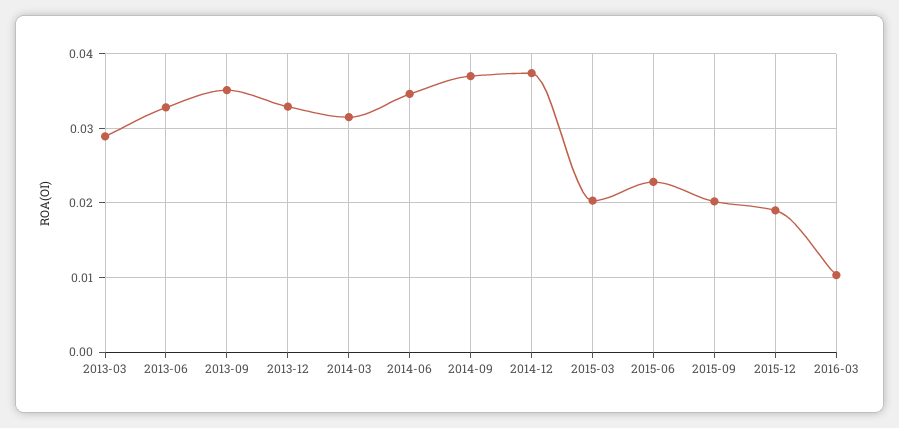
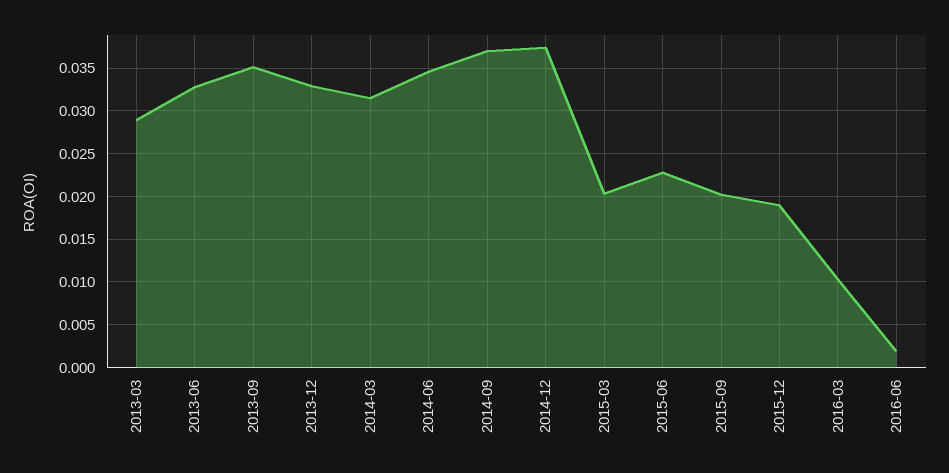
2016-06: none -> 0.002

